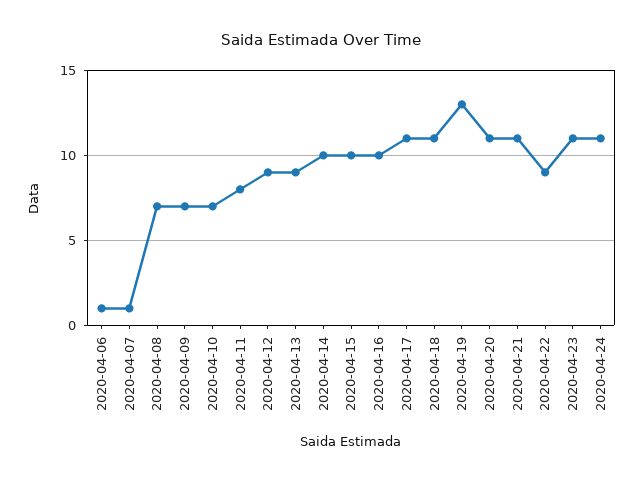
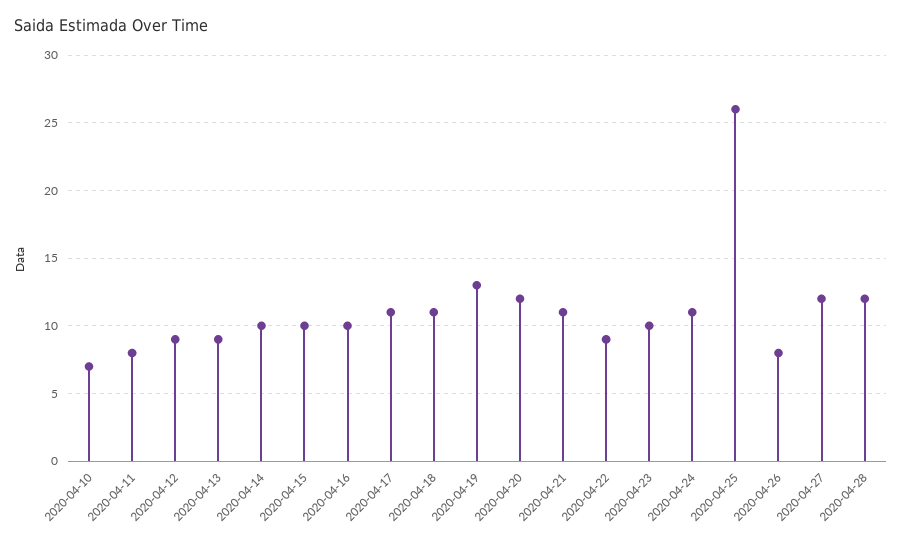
2020-04-06: 1 -> none
2020-04-07: 1 -> none
2020-04-08: 7 -> none
2020-04-09: 7 -> none
2020-04-20: 11 -> 12
2020-04-23: 11 -> 10
2020-04-25: none -> 26
2020-04-26: none -> 8
2020-04-27: none -> 12
2020-04-28: none -> 12

